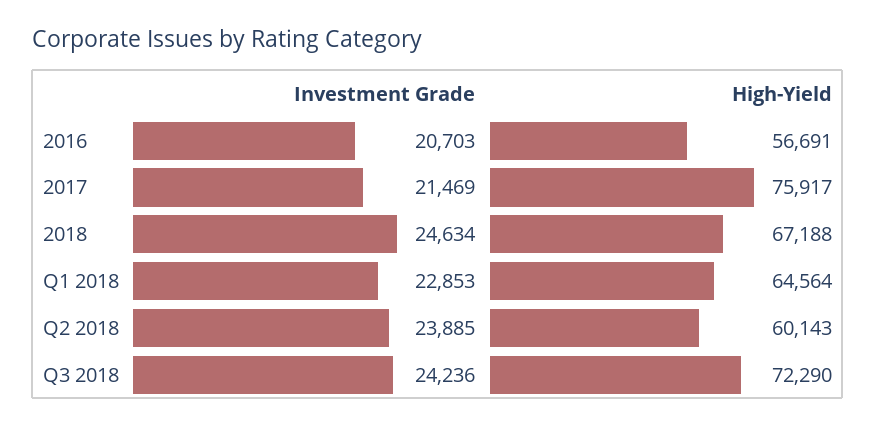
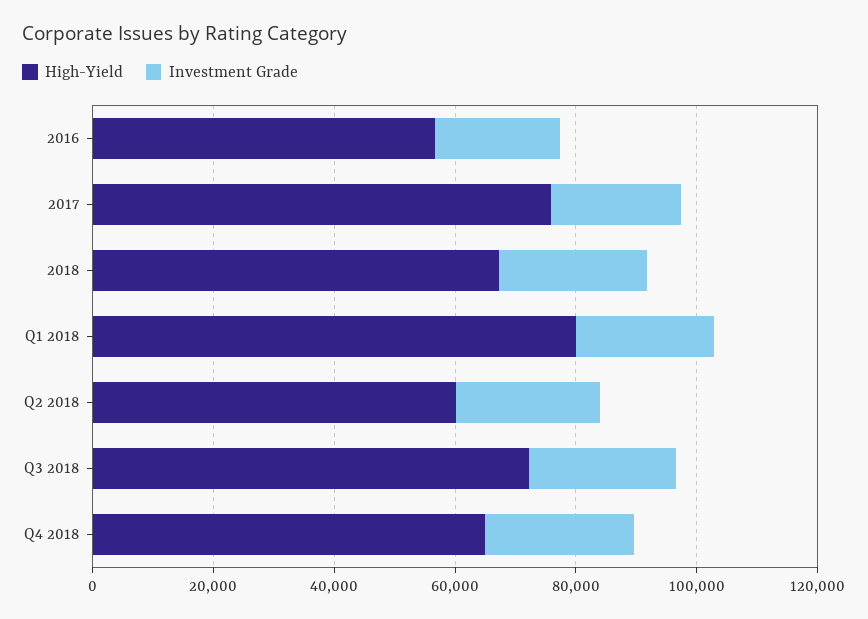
High-Yield, Q1 2018: 64564 -> 80000
High-Yield, Q4 2018: none -> 65000
Investment Grade, Q4 2018: none -> 25000

